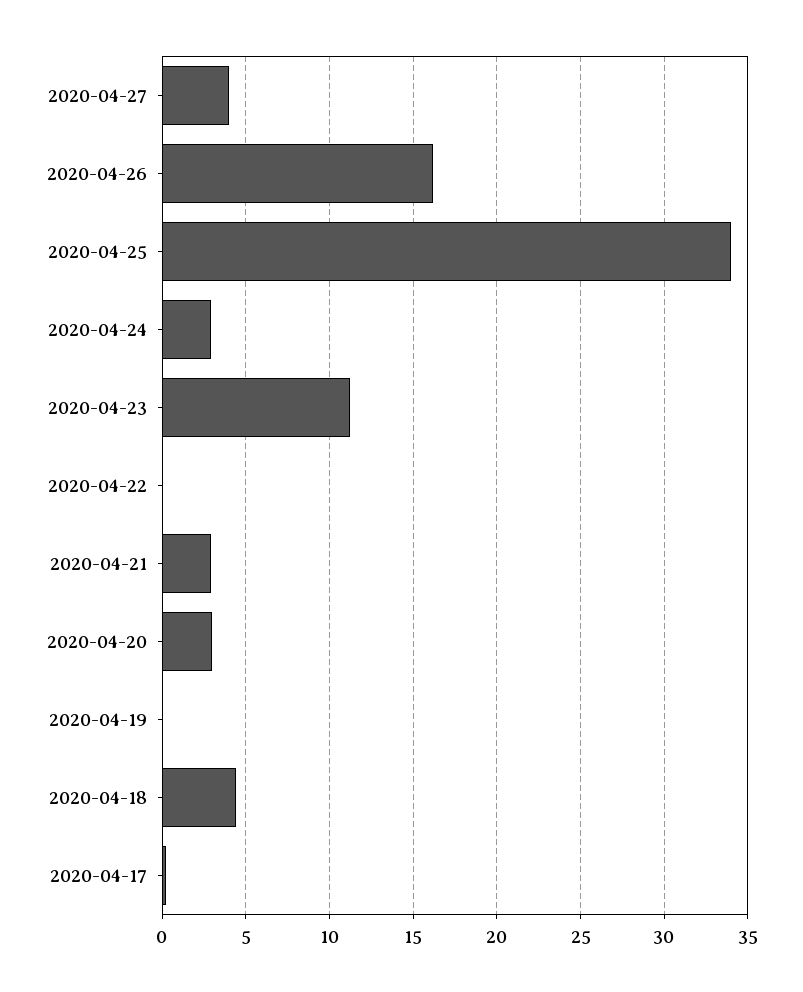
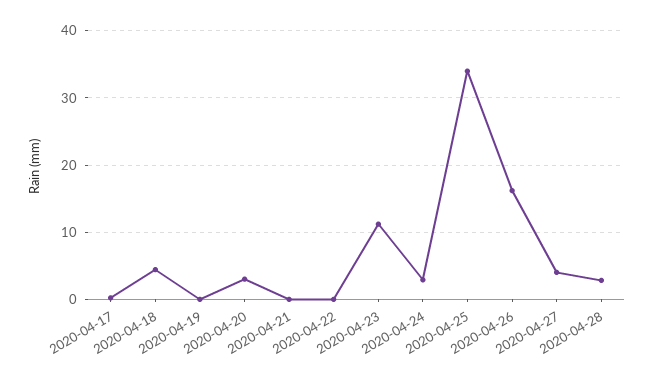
2020-04-21: 3 -> 0
2020-04-28: none -> 3

